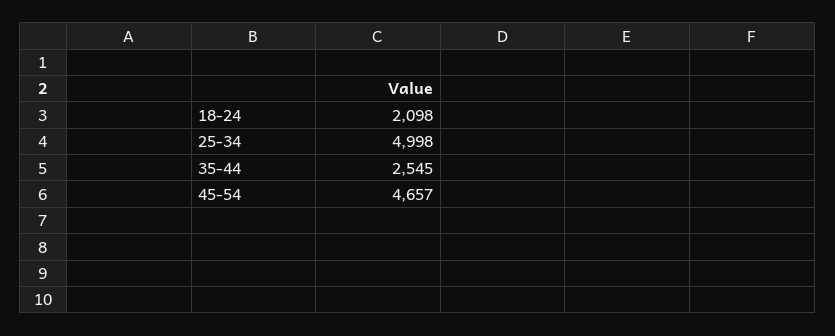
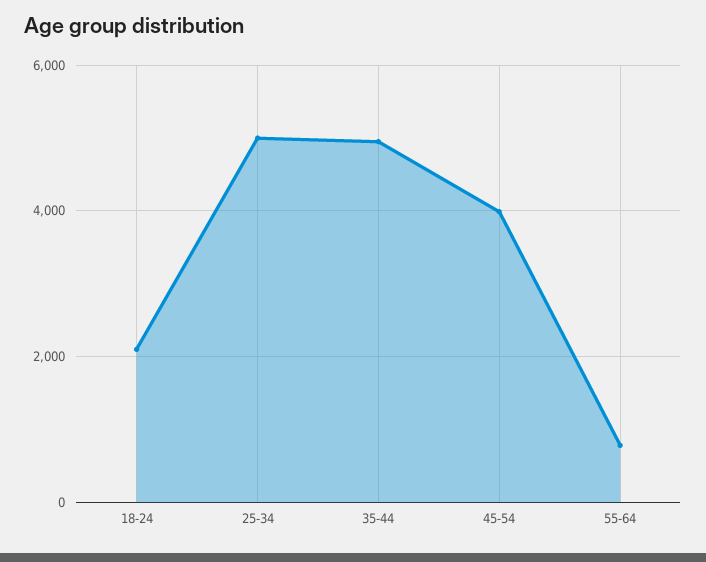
35-44: 2545 -> 5000
45-54: 4657 -> 4000
55-64: none -> 800

